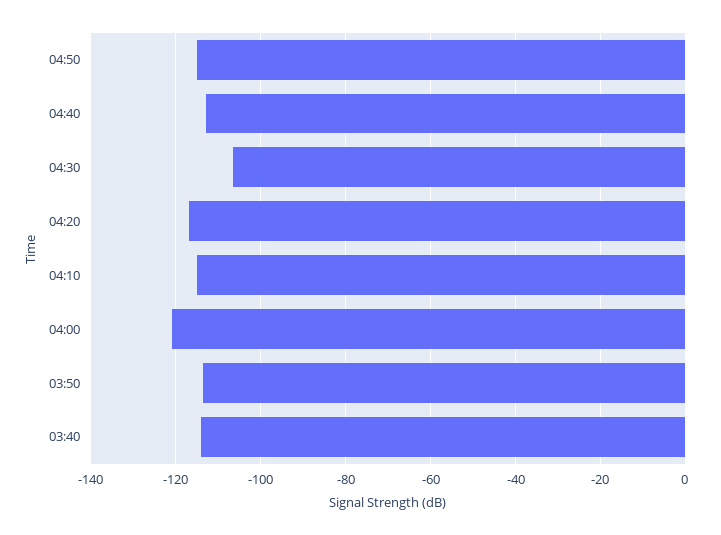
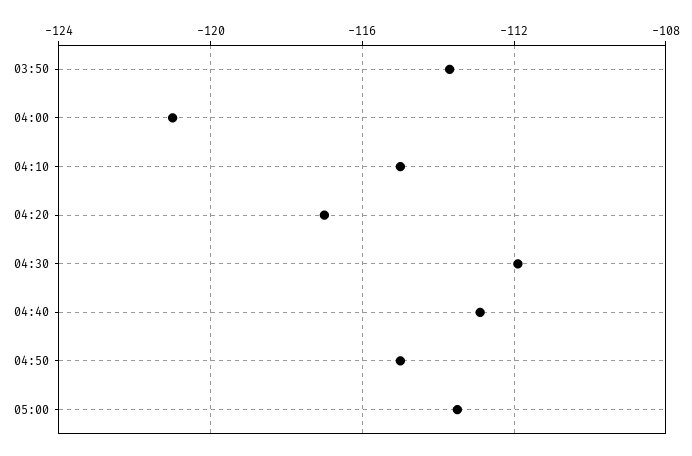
04:30: -106 -> -112
03:40: -114 -> none
05:00: none -> -113.5

